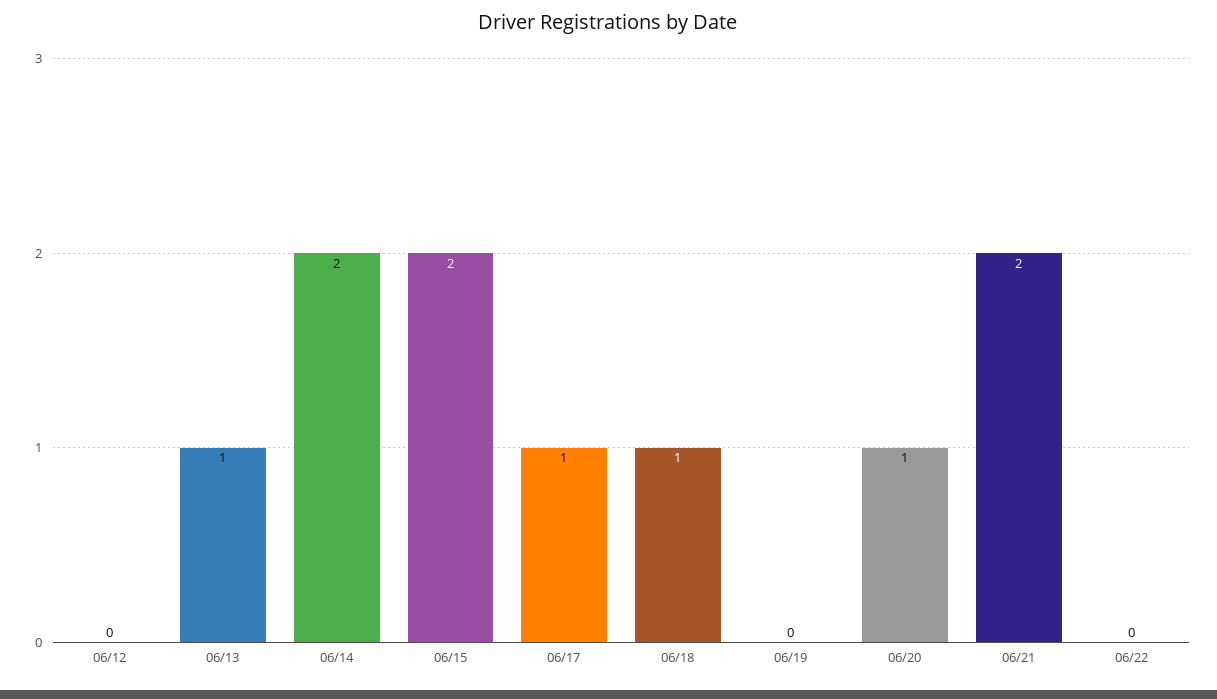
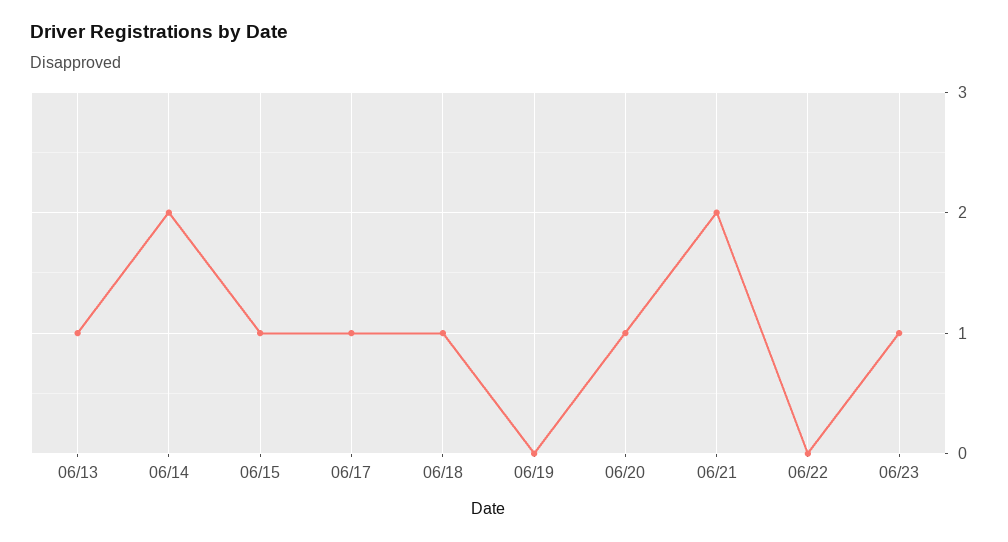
06/12: 0 -> none
06/15: 2 -> 1
06/23: none -> 1

